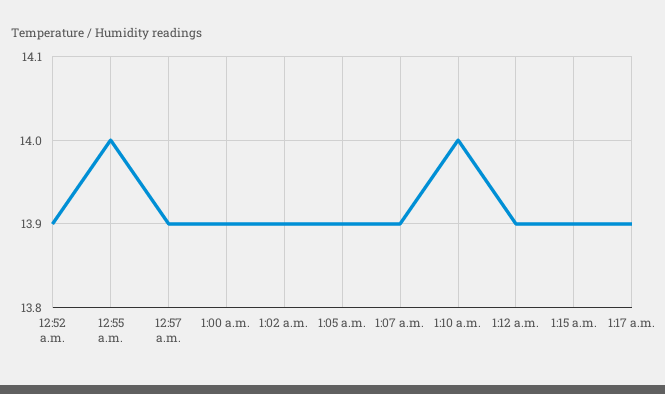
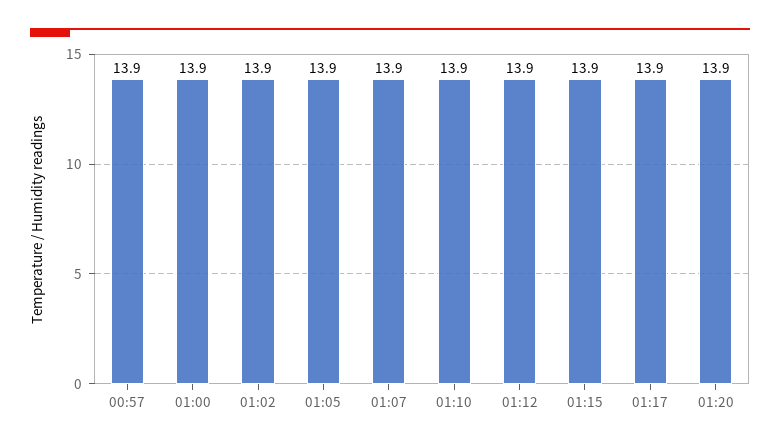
12:52 a.m.: 13.9 -> none
12:55 a.m.: 14 -> none
1:10 a.m.: 14 -> 13.9
01:20: none -> 13.9

